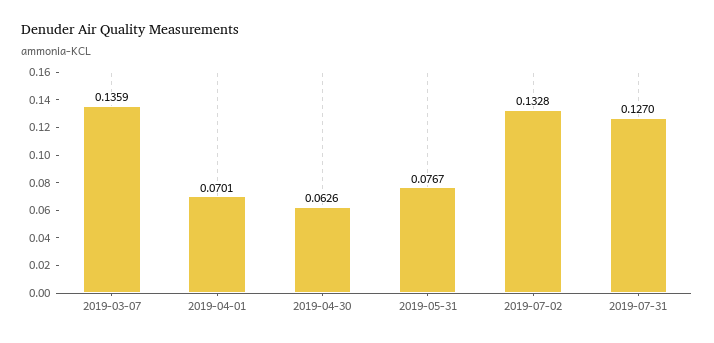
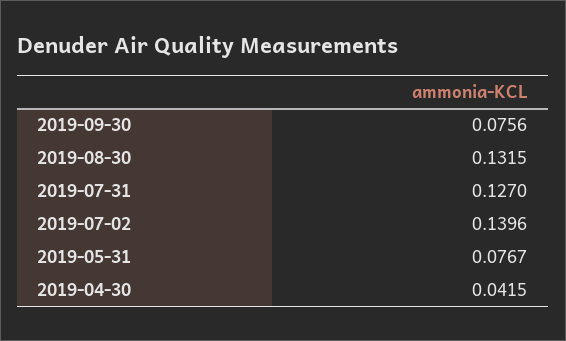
2019-03-07: 0.1359 -> none
2019-04-01: 0.0701 -> none
2019-04-30: 0.0626 -> 0.0415
2019-07-02: 0.1328 -> 0.1396
2019-09-30: none -> 0.0756
2019-08-30: none -> 0.1315

